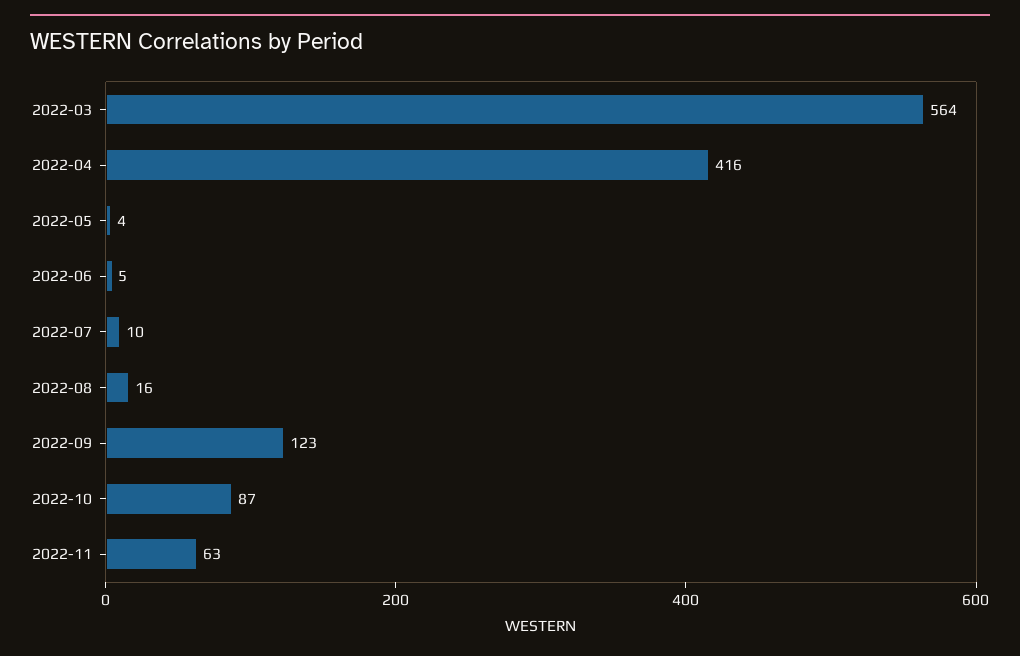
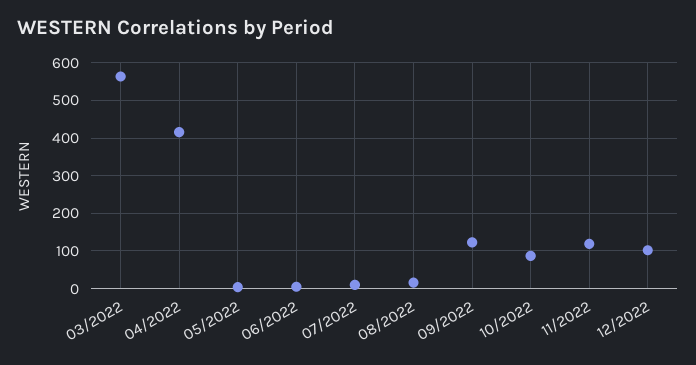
2022-11: 63 -> 120
12/2022: none -> 100

